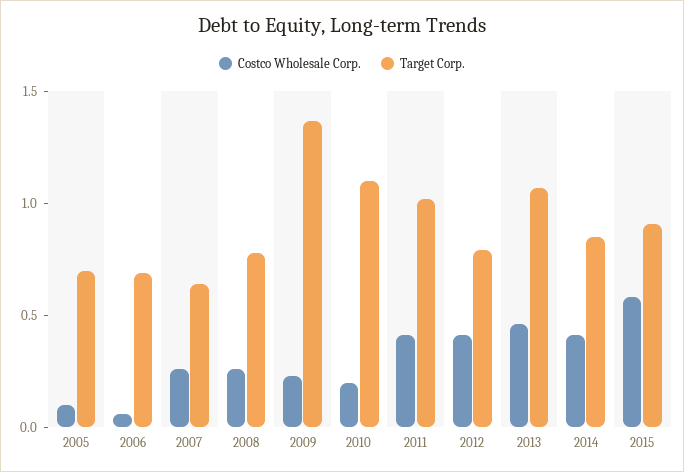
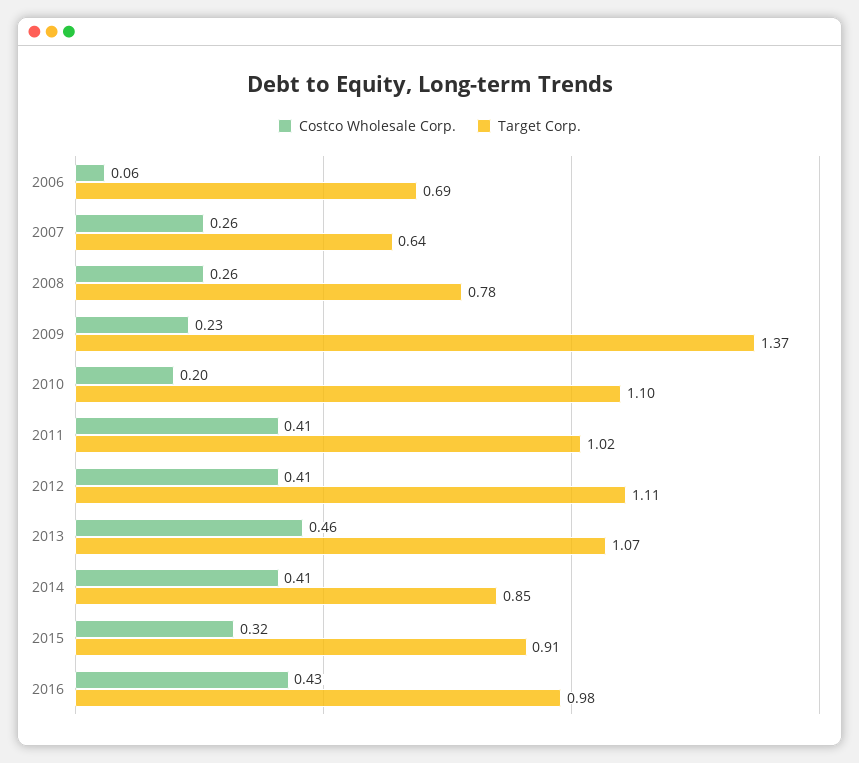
Costco Wholesale Corp., 2005: 0.1 -> none
Target Corp., 2005: 0.7 -> none
Target Corp., 2012: 0.8 -> 1.11
Costco Wholesale Corp., 2015: 0.6 -> 0.32
Costco Wholesale Corp., 2016: none -> 0.43
Target Corp., 2016: none -> 0.98

